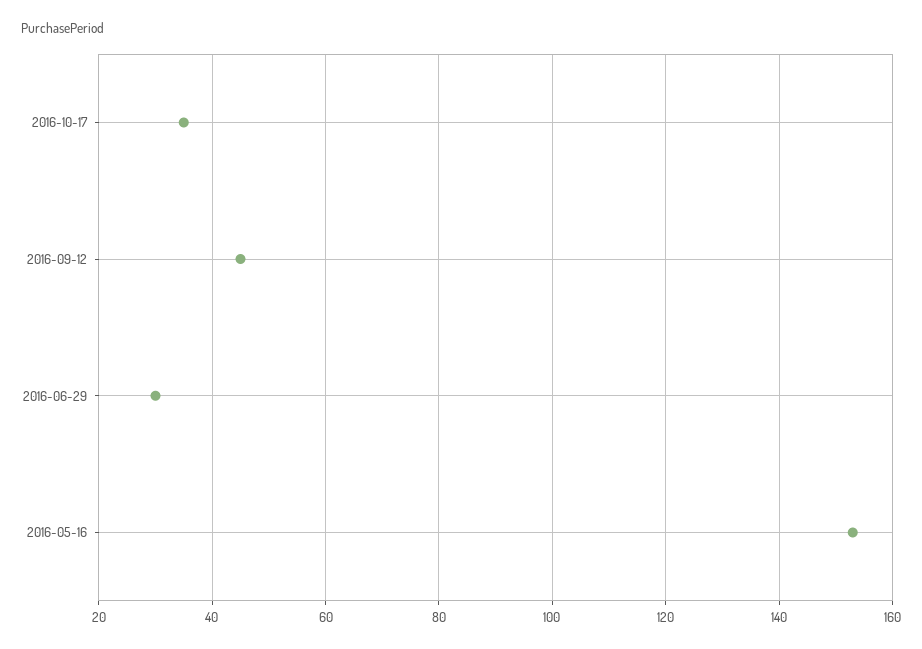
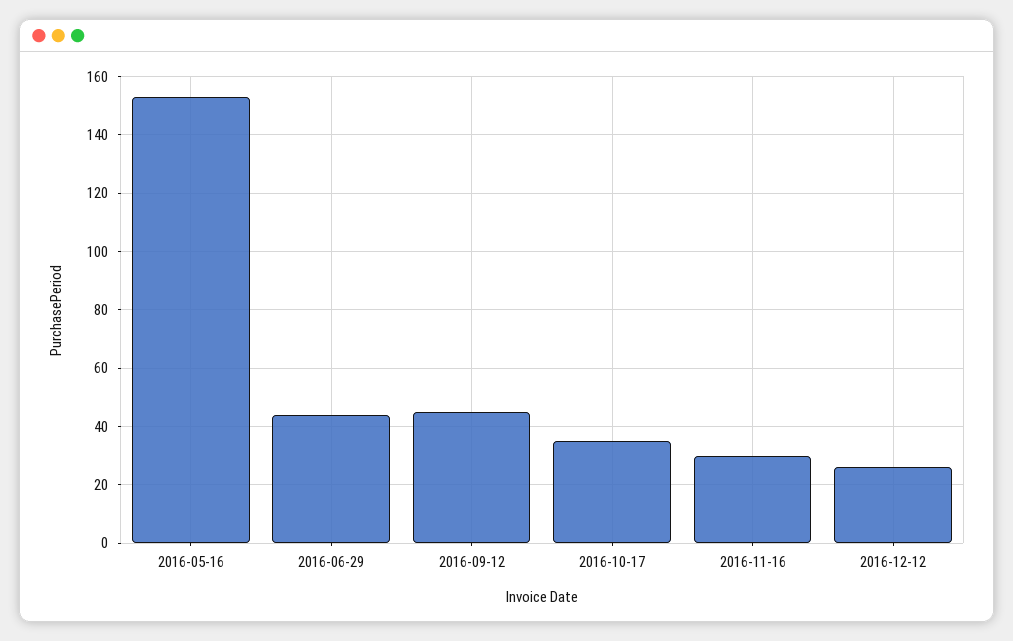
2016-06-29: 30 -> 45
2016-11-16: none -> 30
2016-12-12: none -> 25

